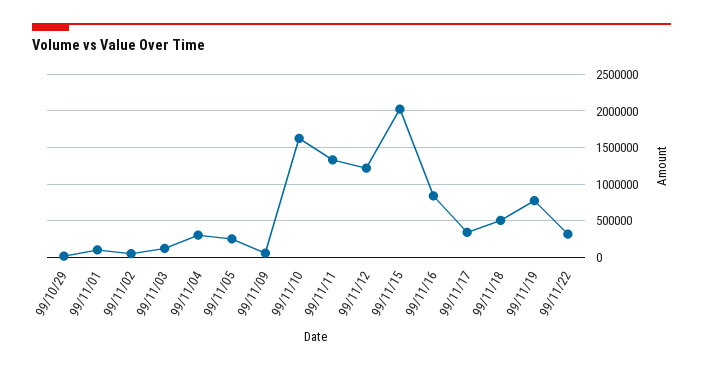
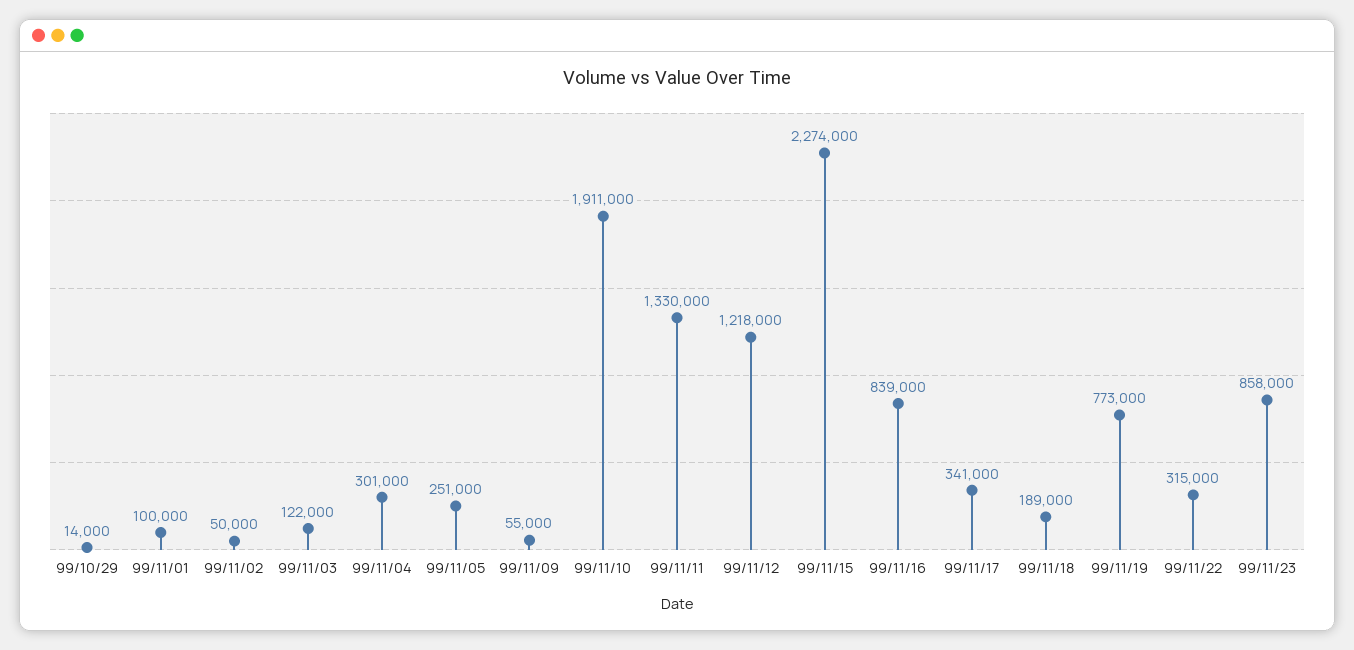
99/11/10: 1600000 -> 1911000
99/11/15: 2000000 -> 2274000
99/11/18: 500000 -> 189000
99/11/23: none -> 858000

